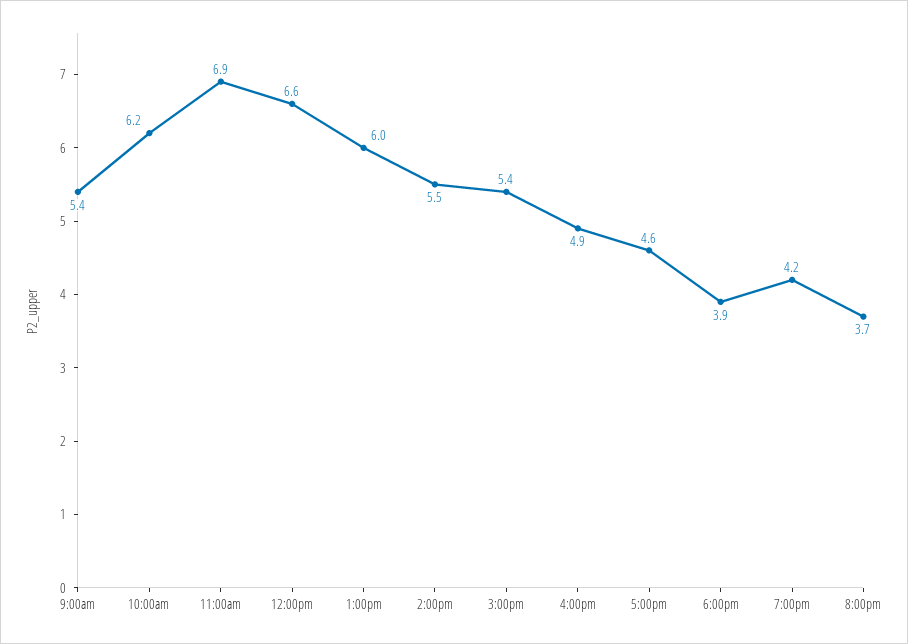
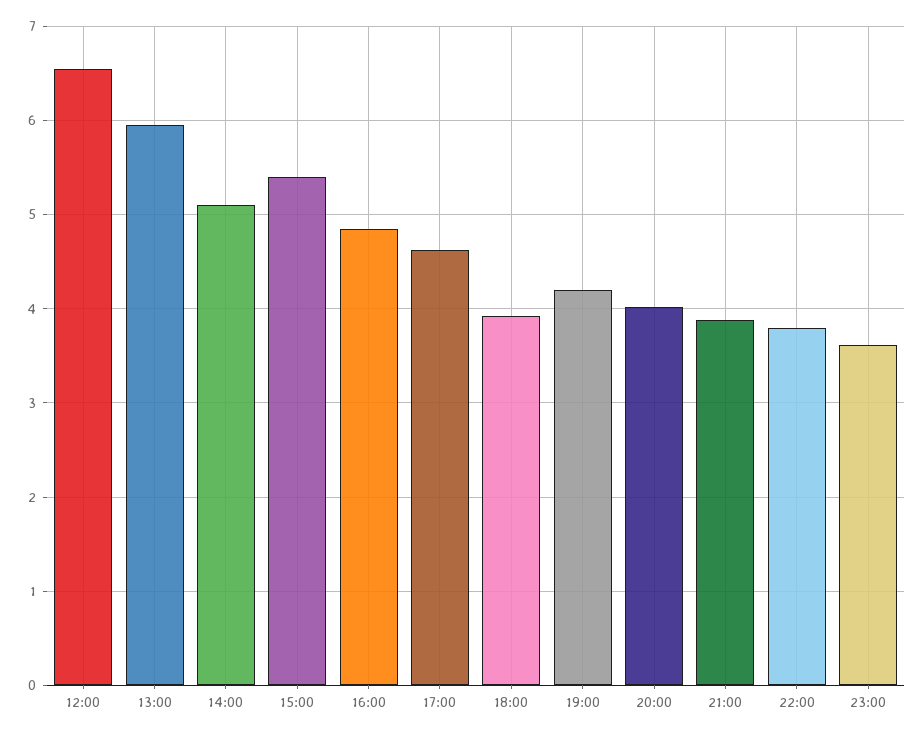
9:00am: 5.4 -> none
10:00am: 6.2 -> none
11:00am: 6.9 -> none
2:00pm: 5.5 -> 5.1
8:00pm: 3.7 -> 4
21:00: none -> 3.9
22:00: none -> 3.8
23:00: none -> 3.6

